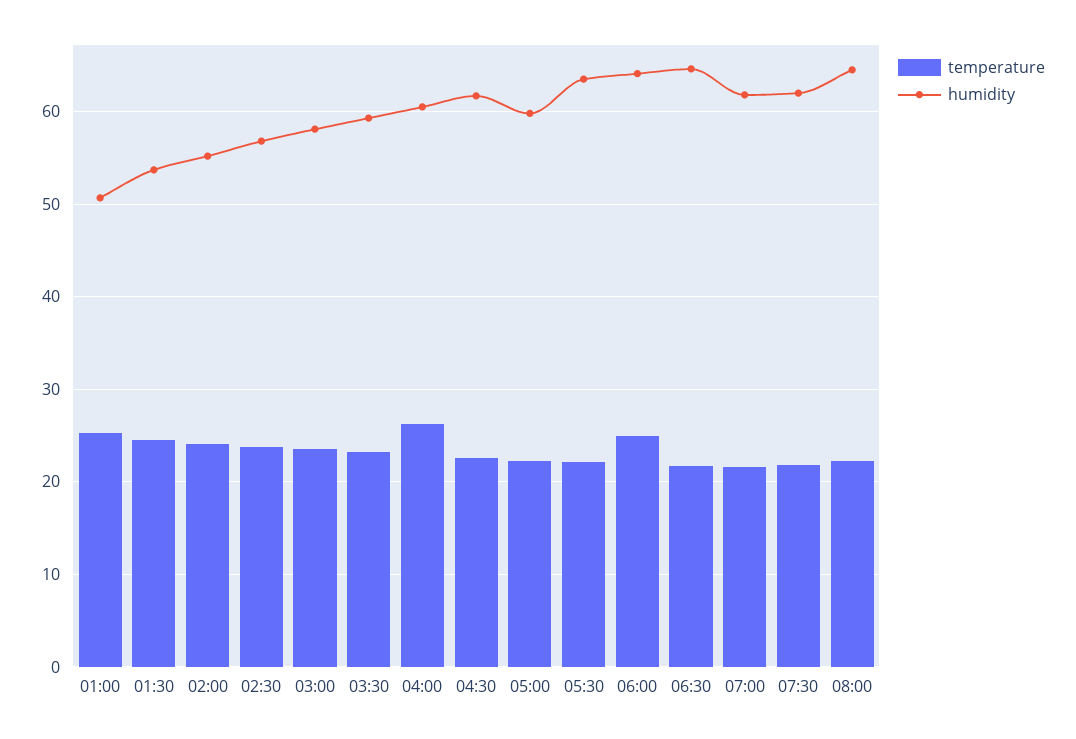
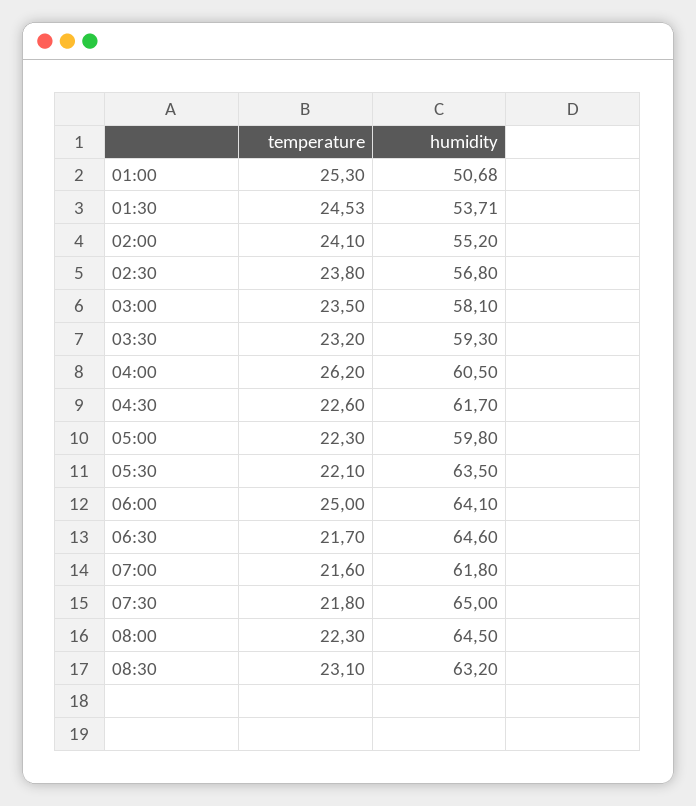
humidity, 07:30: 62 -> 65
temperature, 08:30: none -> 23.1
humidity, 08:30: none -> 63.2

